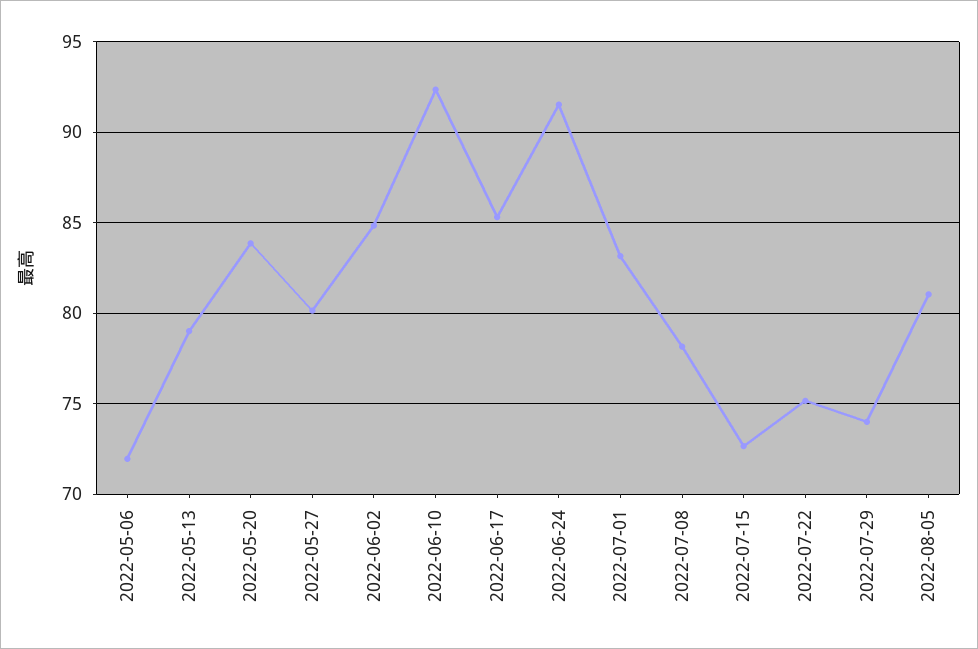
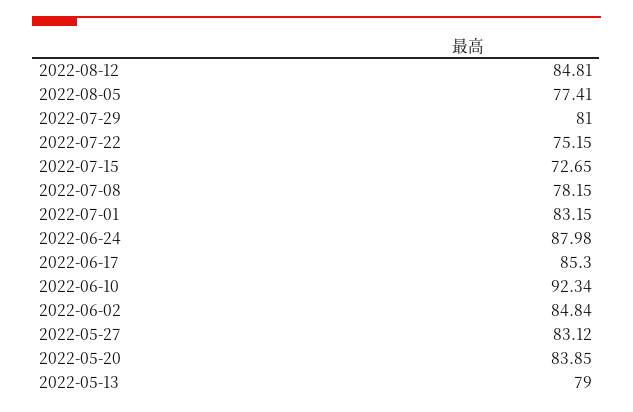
2022-05-06: 72 -> none
2022-05-27: 80 -> 83.12
2022-06-24: 91.5 -> 87.98
2022-07-29: 74 -> 81
2022-08-05: 81 -> 77.41
2022-08-12: none -> 84.81

